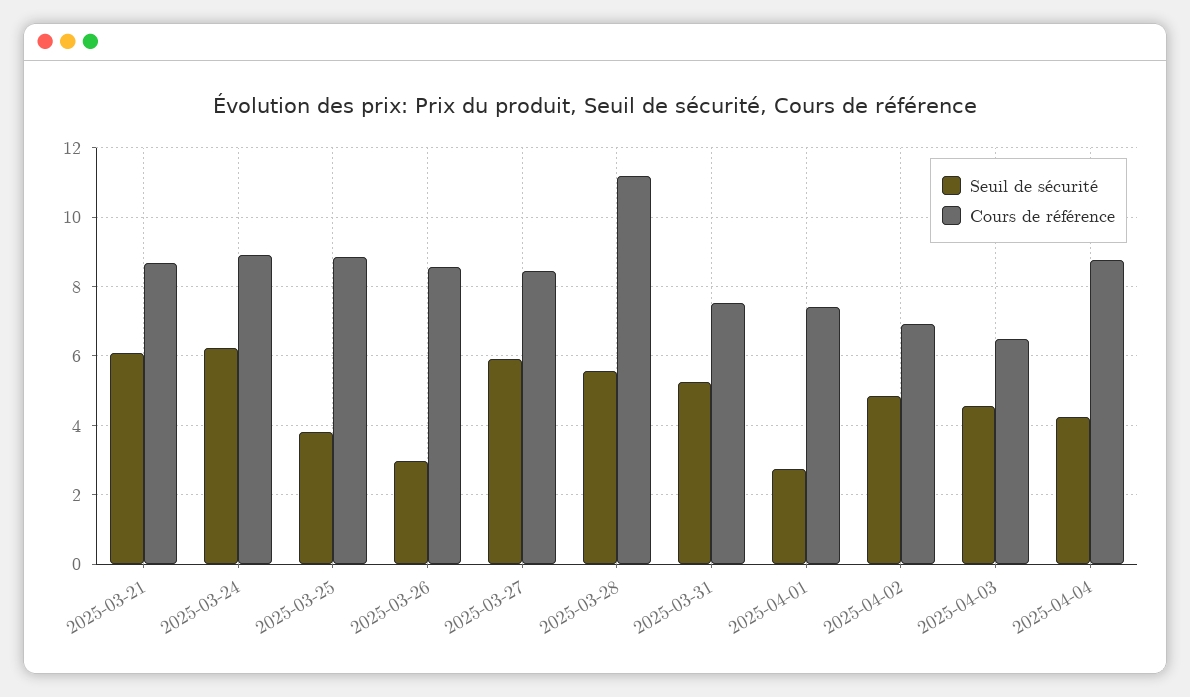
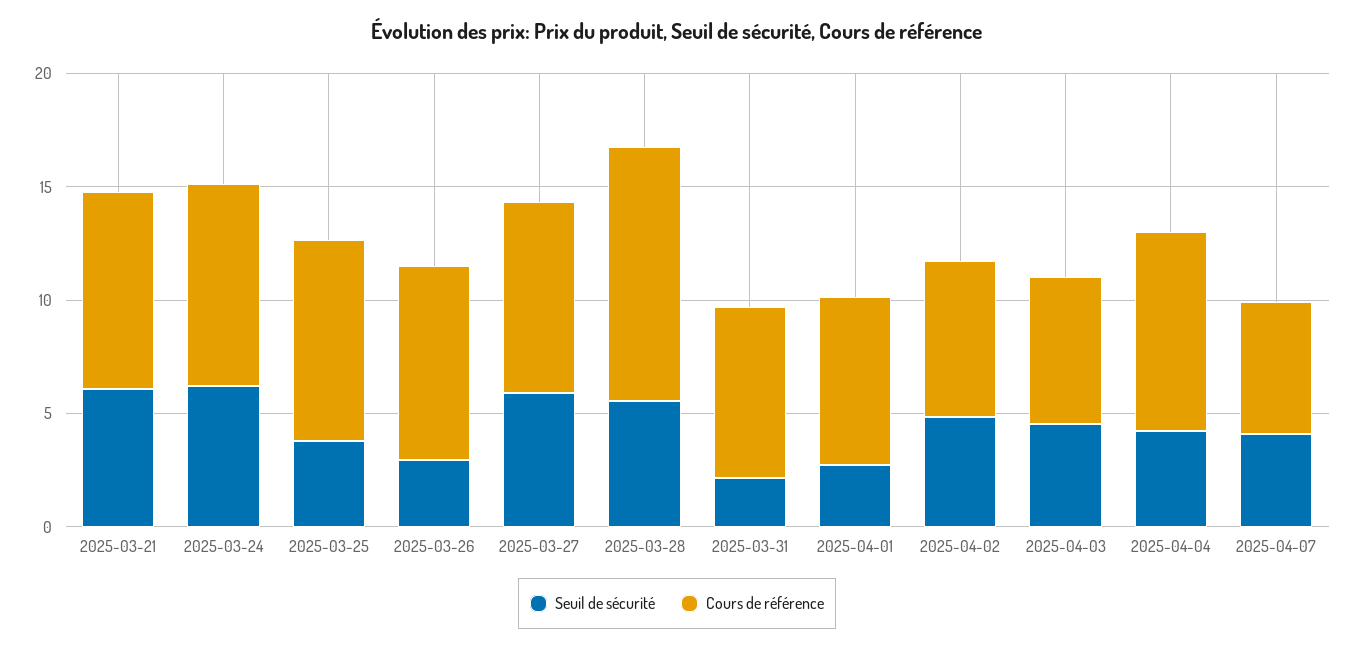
Seuil de sécurité, 2025-03-31: 5.2 -> 2
Seuil de sécurité, 2025-04-07: none -> 4
Cours de référence, 2025-04-07: none -> 6

